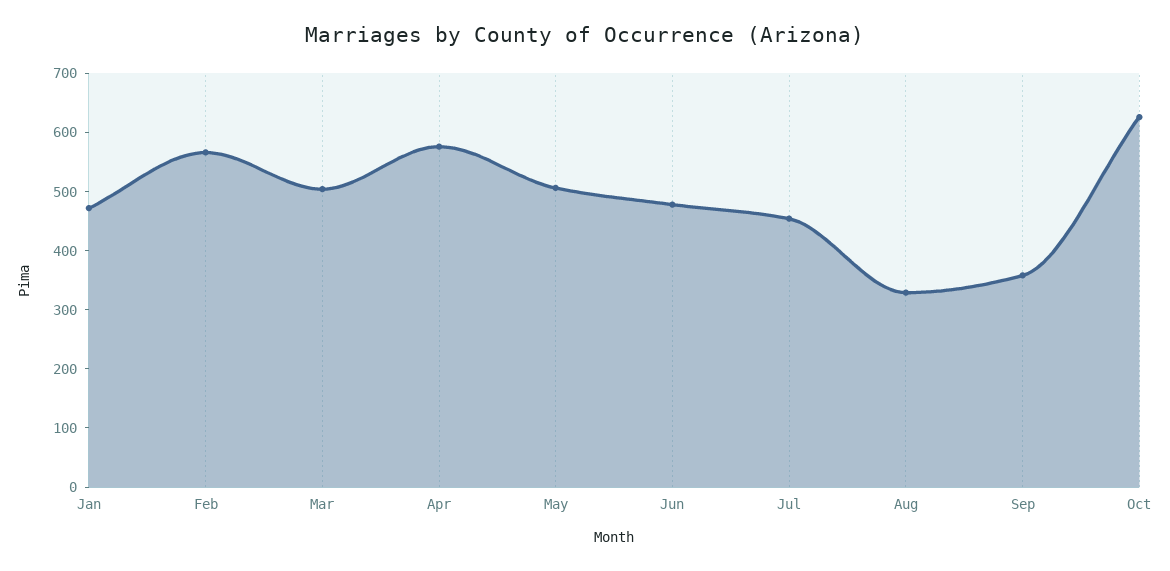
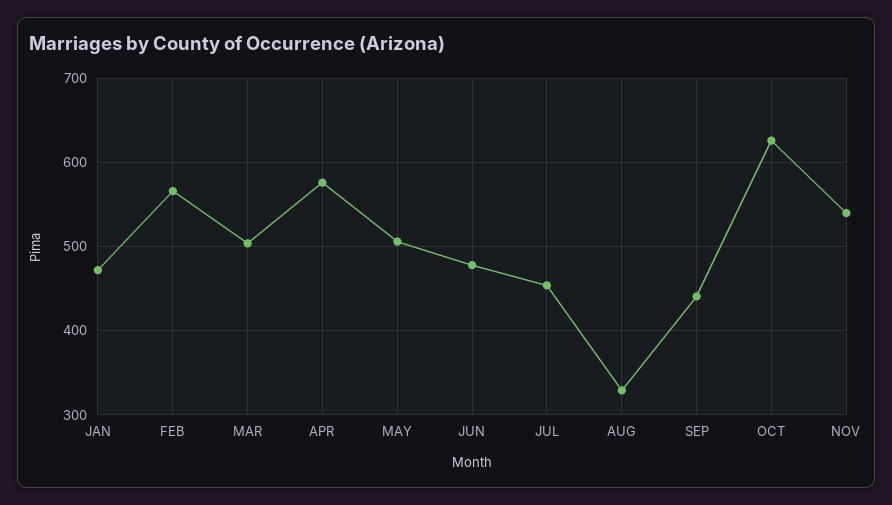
Sep: 360 -> 440
NOV: none -> 540

